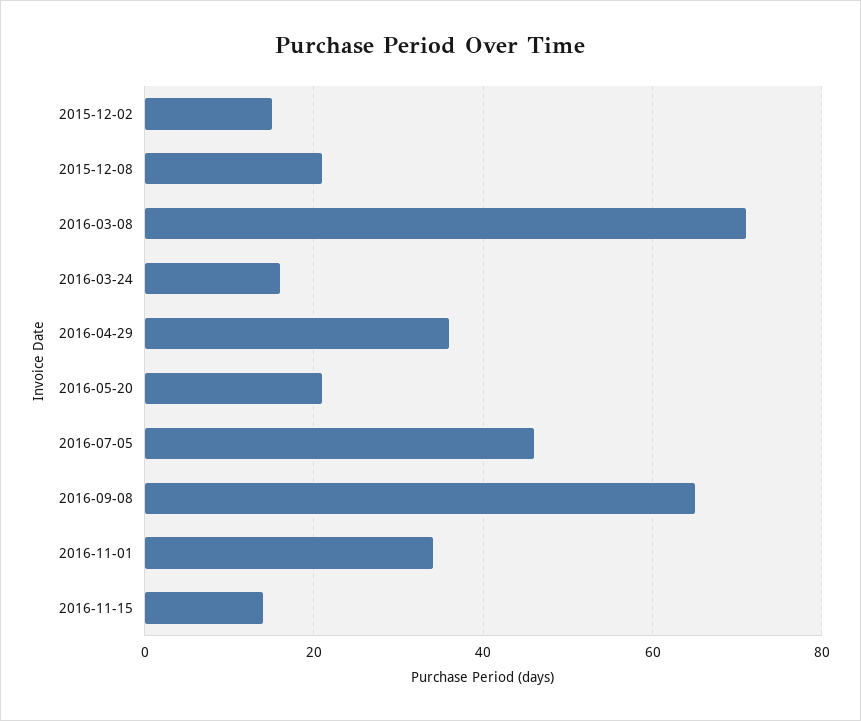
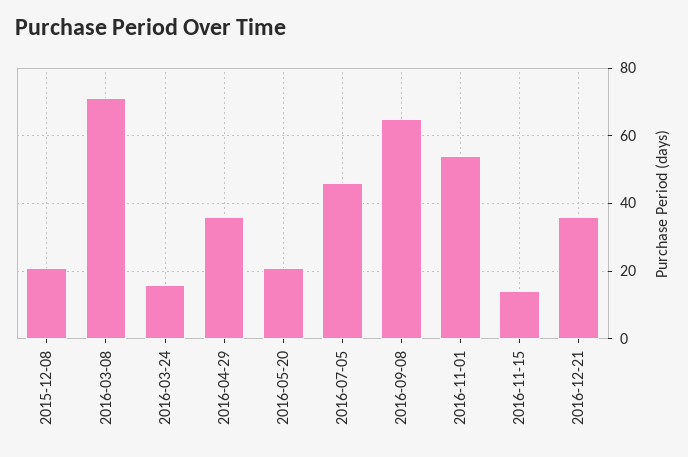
2015-12-02: 15 -> none
2016-11-01: 35 -> 55
2016-12-21: none -> 35

